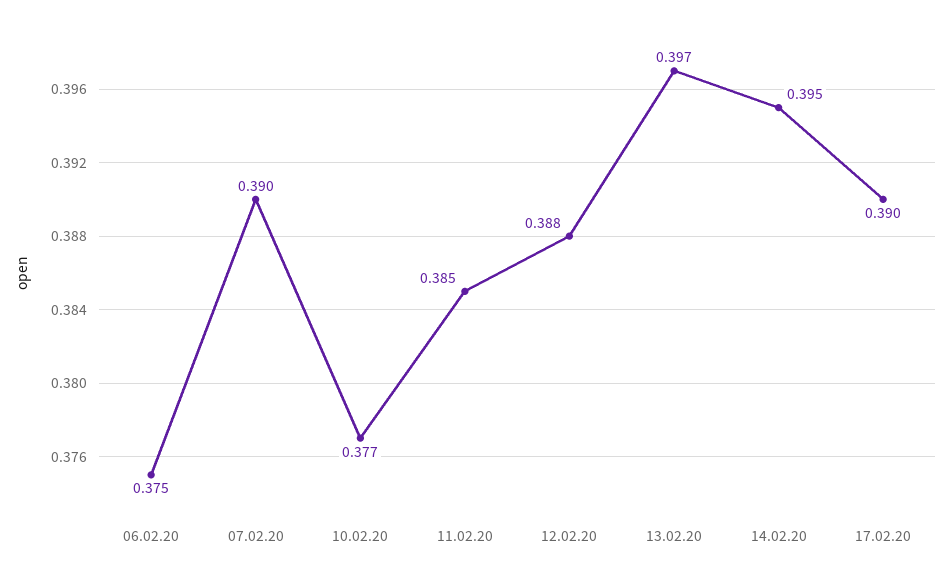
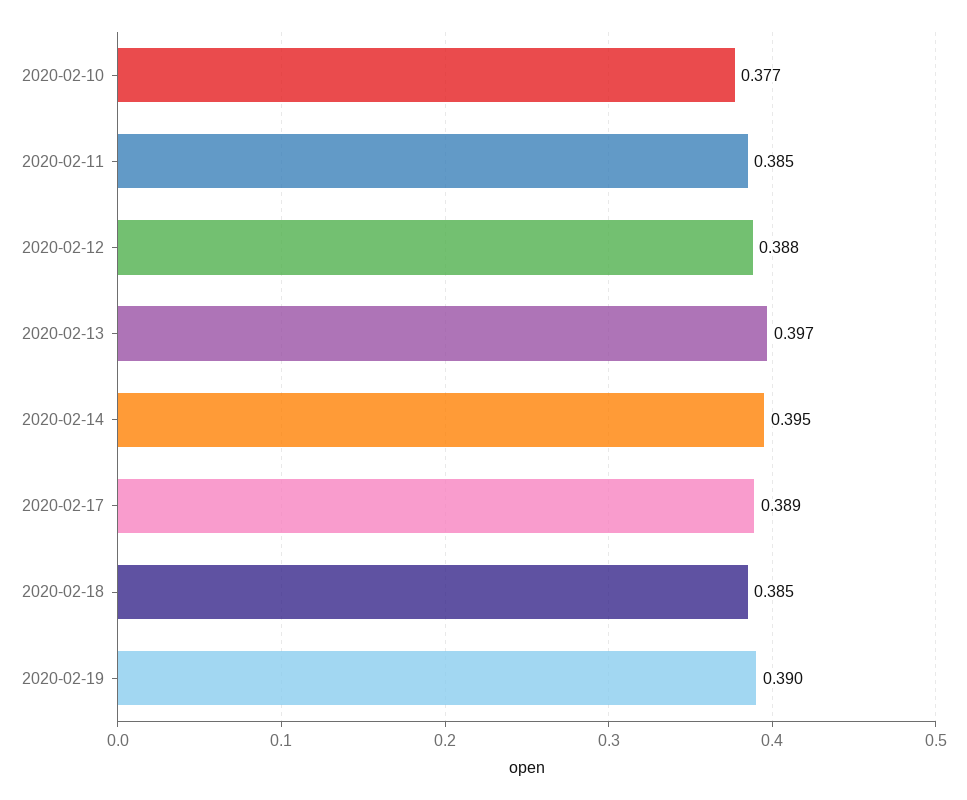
06.02.20: 0.375 -> none
07.02.20: 0.39 -> none
17.02.20: 0.39 -> 0.389
2020-02-18: none -> 0.385
2020-02-19: none -> 0.39

